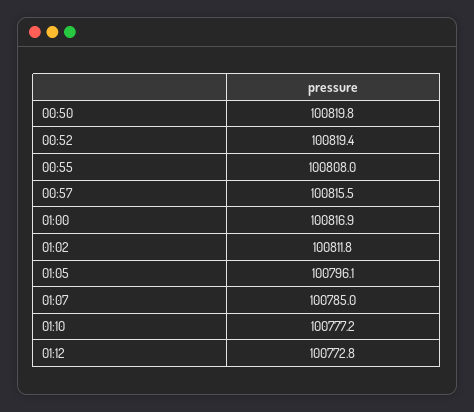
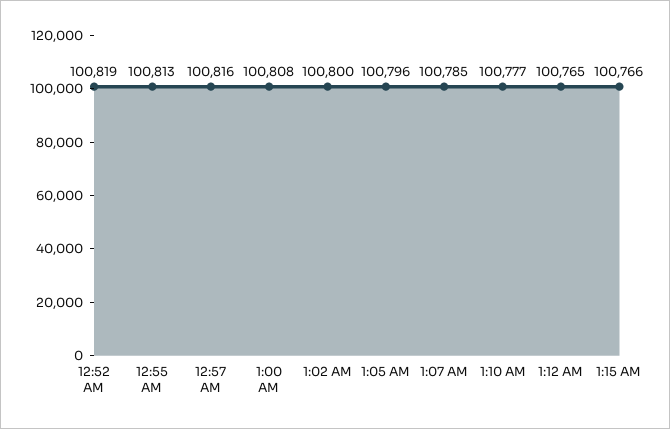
00:50: 100819.8 -> none
00:55: 100808 -> 100813
01:00: 100816.9 -> 100808
01:02: 100811.8 -> 100800
01:12: 100772.8 -> 100765
1:15 AM: none -> 100766

